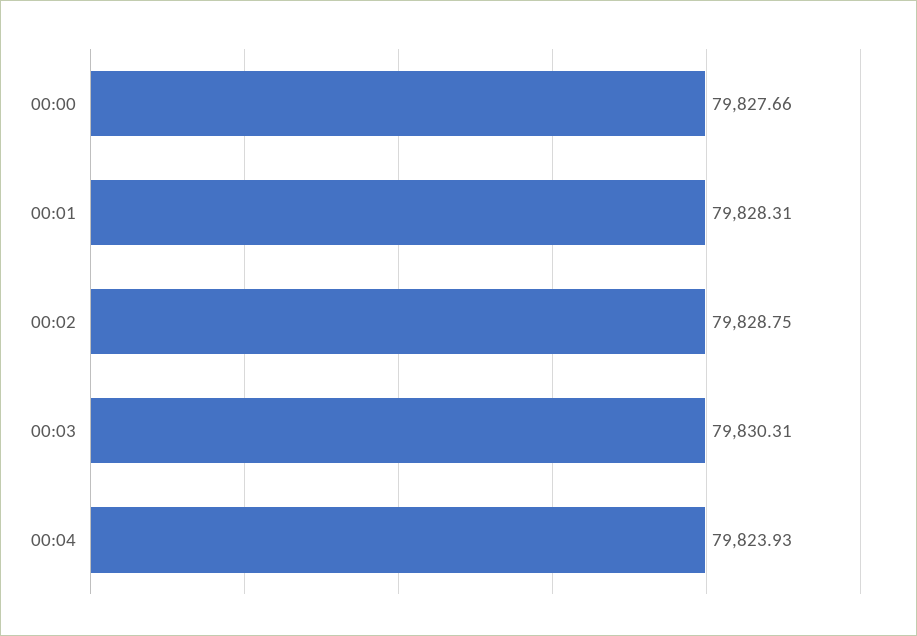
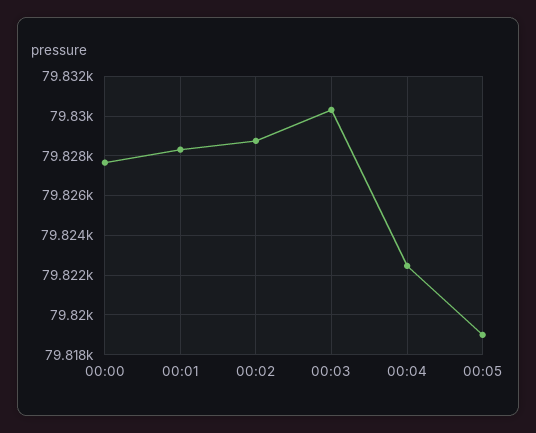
00:04: 79823.93 -> 79822.5
00:05: none -> 79819

